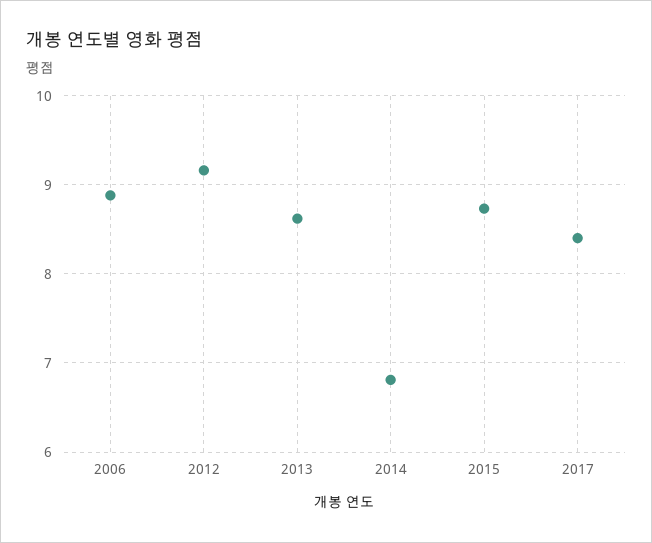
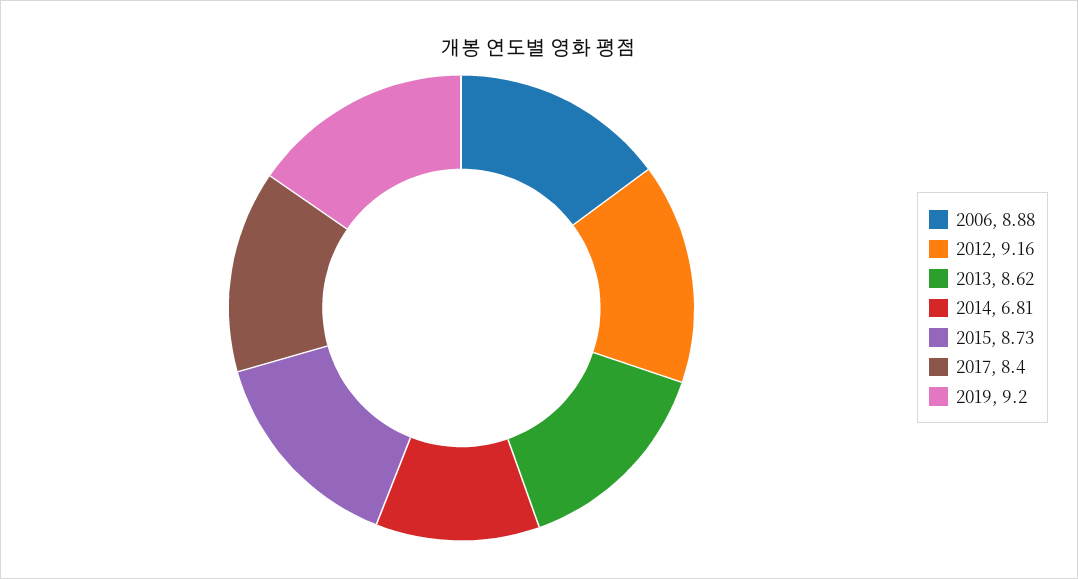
2019: none -> 9.2

